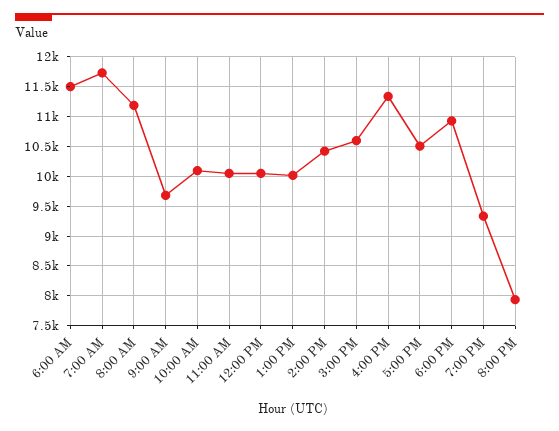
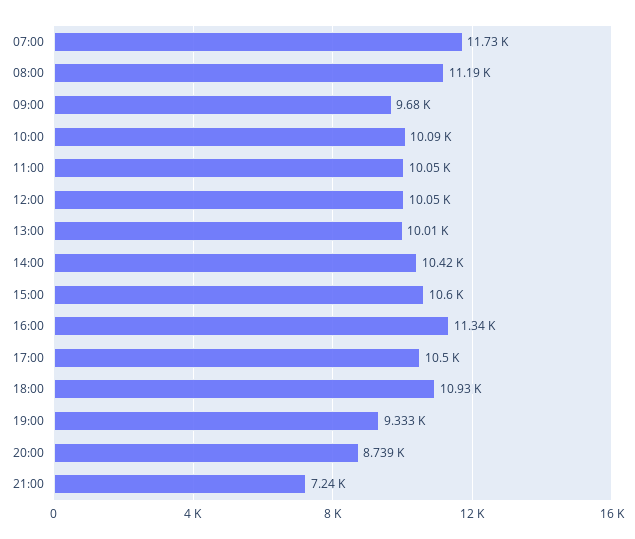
6:00 AM: 11500 -> none
8:00 PM: 8000 -> 8739
21:00: none -> 7240

